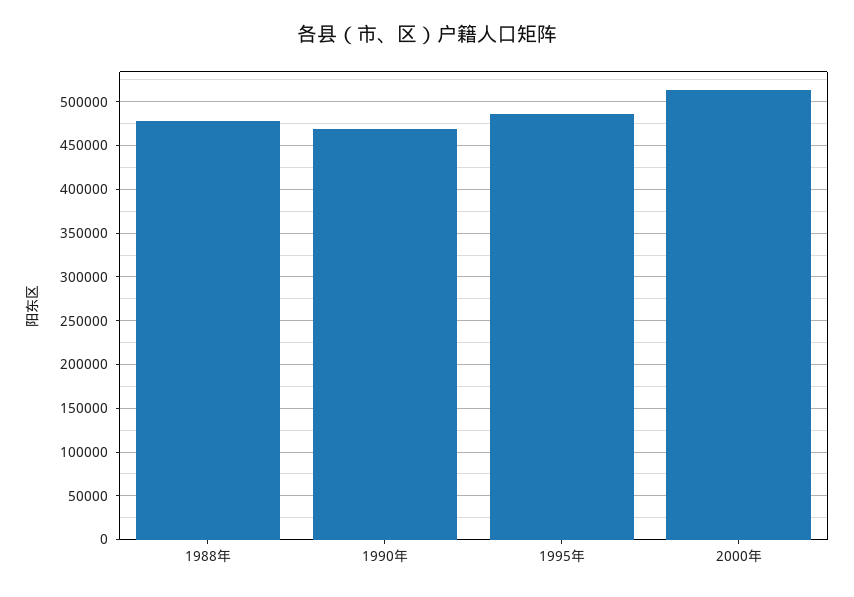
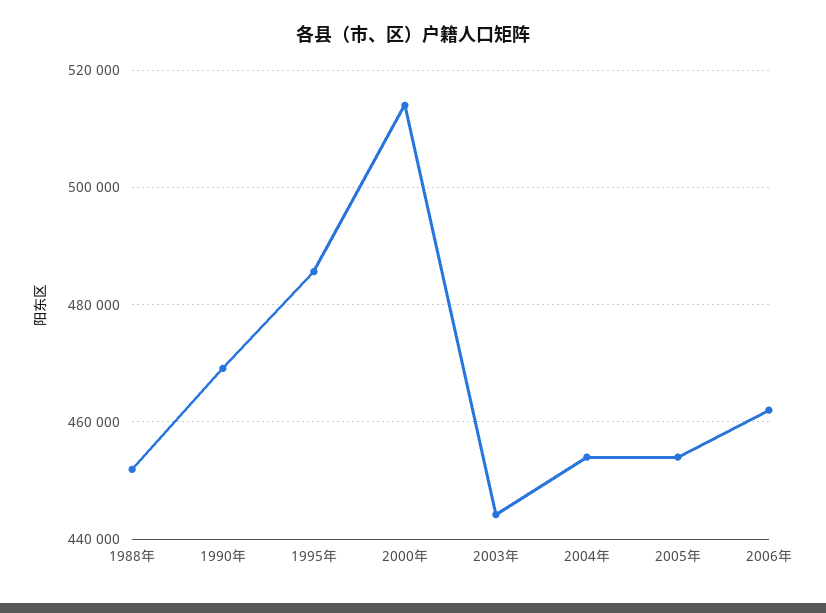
1988年: 480000 -> 452000
2003年: none -> 444000
2004年: none -> 454000
2005年: none -> 454000
2006年: none -> 462000

